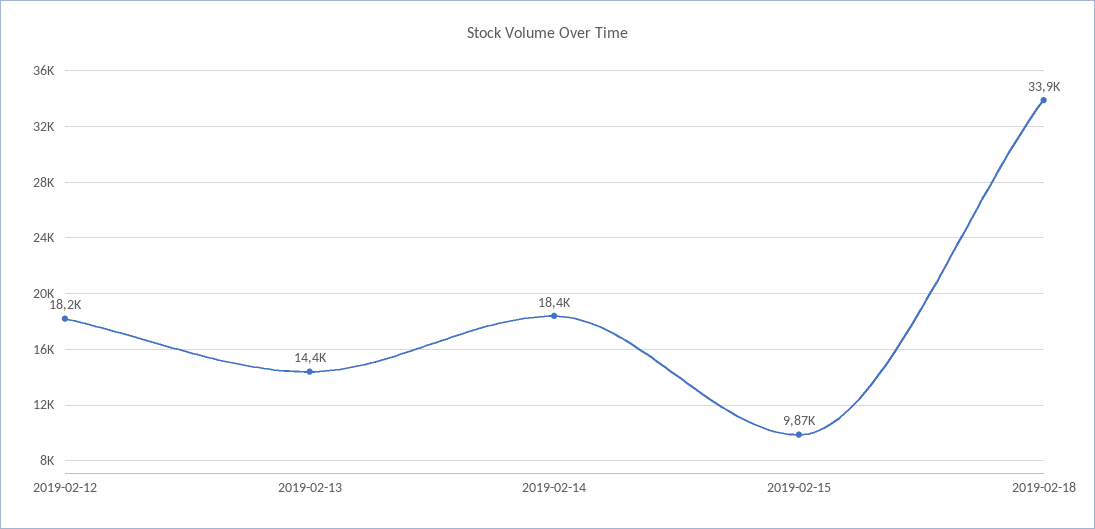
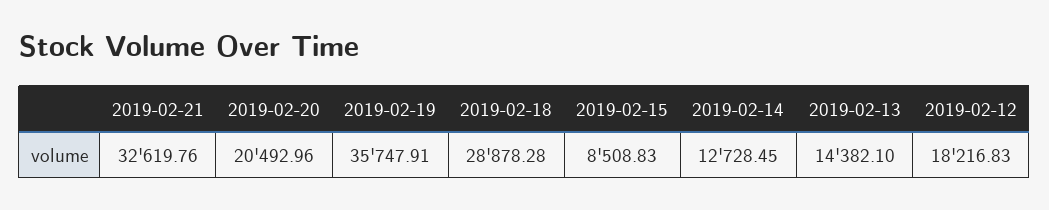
2019-02-14: 18400 -> 12728.45
2019-02-15: 9870 -> 8508.83
2019-02-18: 33900 -> 28878.28
2019-02-21: none -> 32619.76
2019-02-20: none -> 20492.96
2019-02-19: none -> 35747.91

